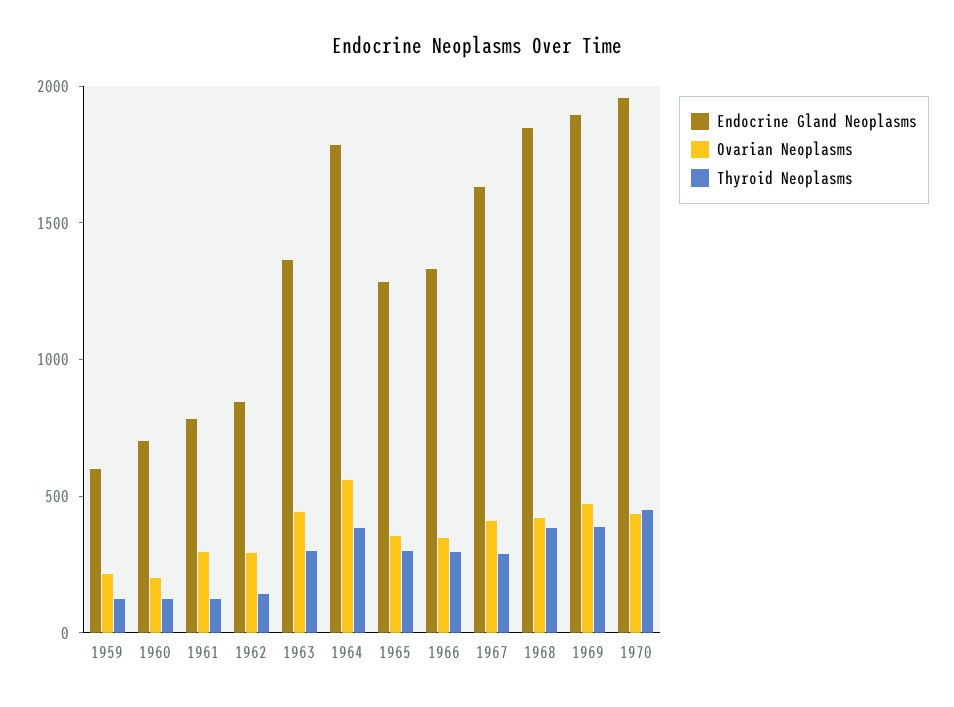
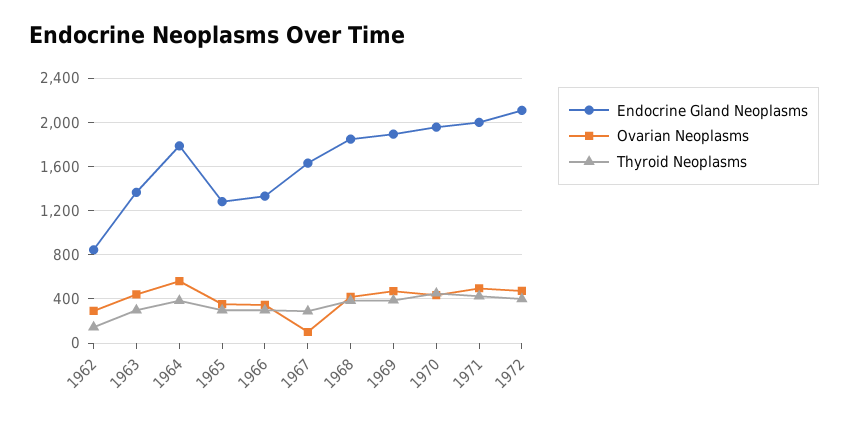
Endocrine Gland Neoplasms, 1959: 600 -> none
Ovarian Neoplasms, 1959: 200 -> none
Thyroid Neoplasms, 1959: 100 -> none
Endocrine Gland Neoplasms, 1960: 700 -> none
Ovarian Neoplasms, 1960: 200 -> none
Thyroid Neoplasms, 1960: 100 -> none
Endocrine Gland Neoplasms, 1961: 800 -> none
Ovarian Neoplasms, 1961: 300 -> none
Thyroid Neoplasms, 1961: 100 -> none
Ovarian Neoplasms, 1967: 400 -> 100
Endocrine Gland Neoplasms, 1971: none -> 2000
Ovarian Neoplasms, 1971: none -> 500
Thyroid Neoplasms, 1971: none -> 400
Endocrine Gland Neoplasms, 1972: none -> 2100
Ovarian Neoplasms, 1972: none -> 500
Thyroid Neoplasms, 1972: none -> 400

